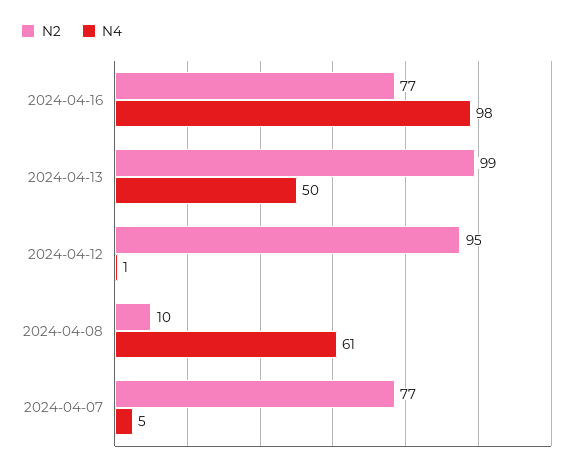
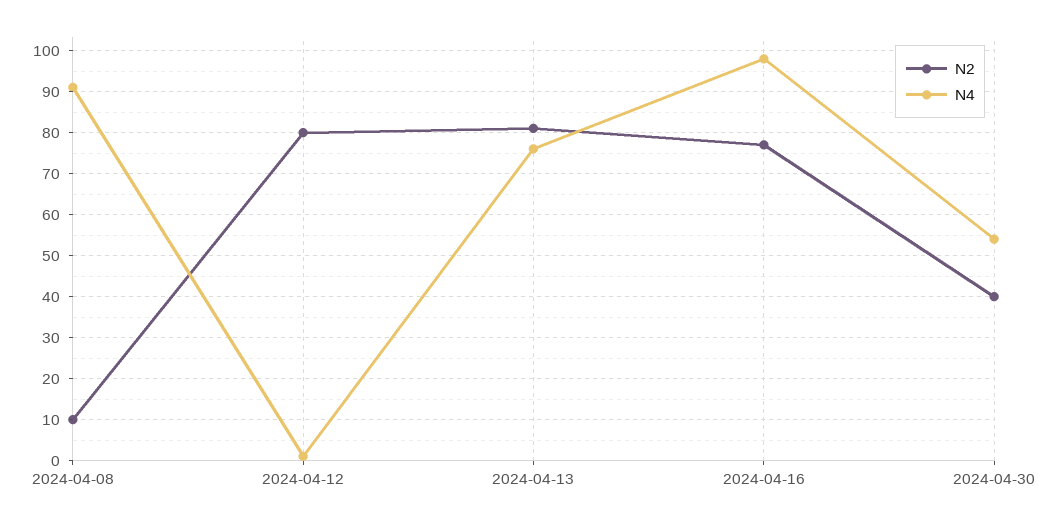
N2, 2024-04-13: 99 -> 80
N4, 2024-04-13: 50 -> 75
N2, 2024-04-12: 95 -> 80
N4, 2024-04-08: 61 -> 90
N2, 2024-04-07: 77 -> none
N4, 2024-04-07: 5 -> none
N2, 2024-04-30: none -> 40
N4, 2024-04-30: none -> 55

